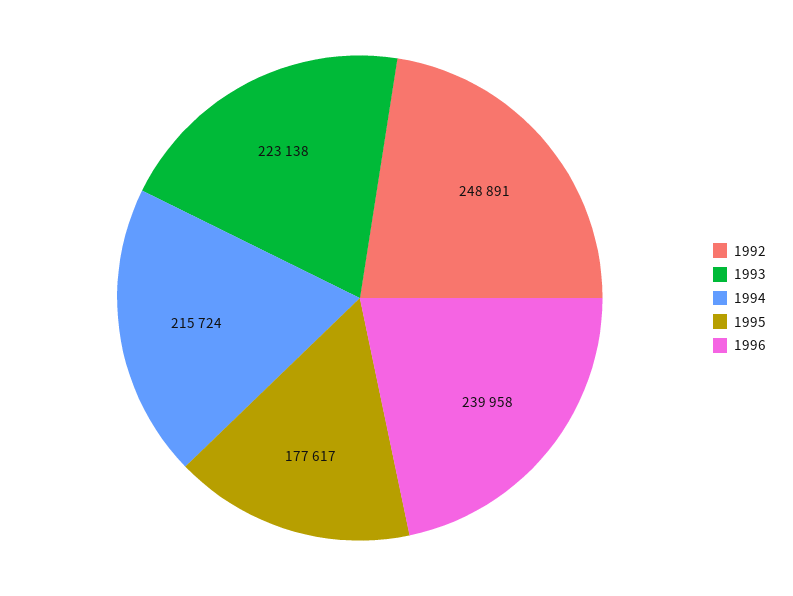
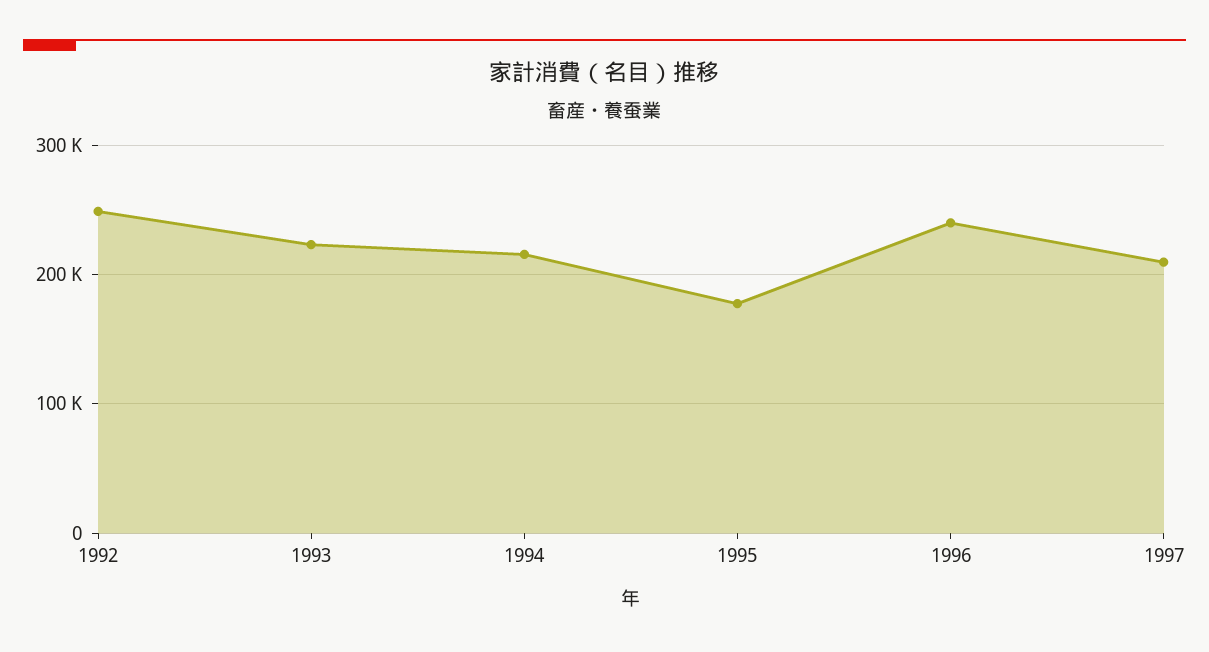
1997: none -> 210000

